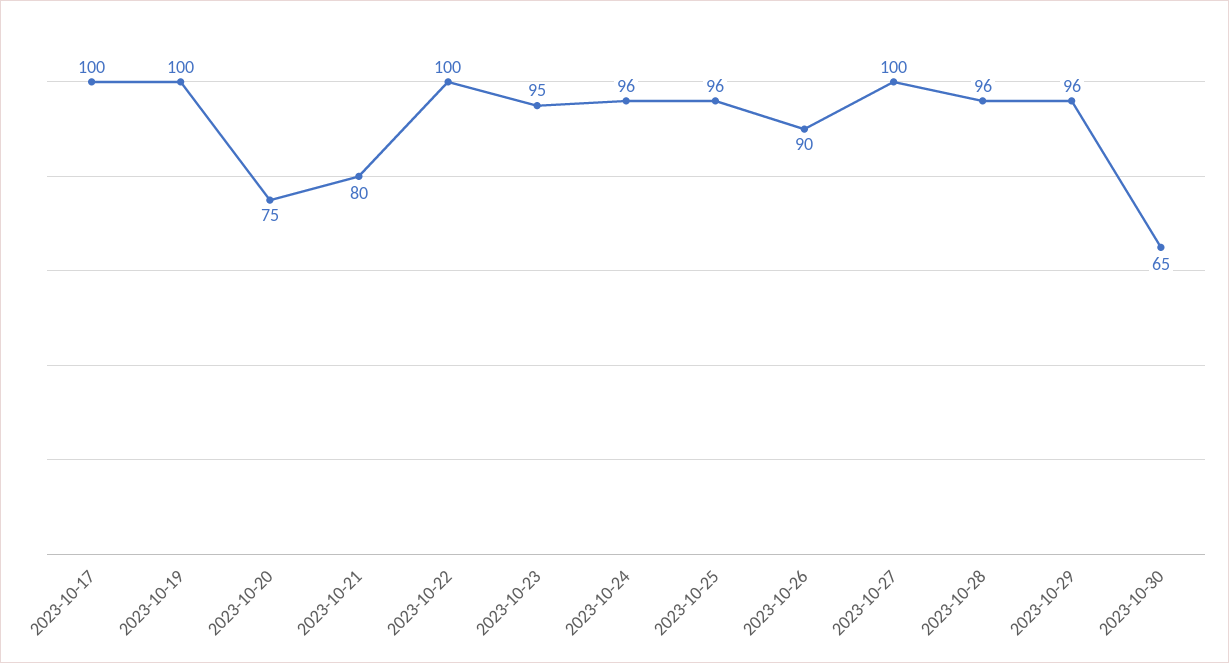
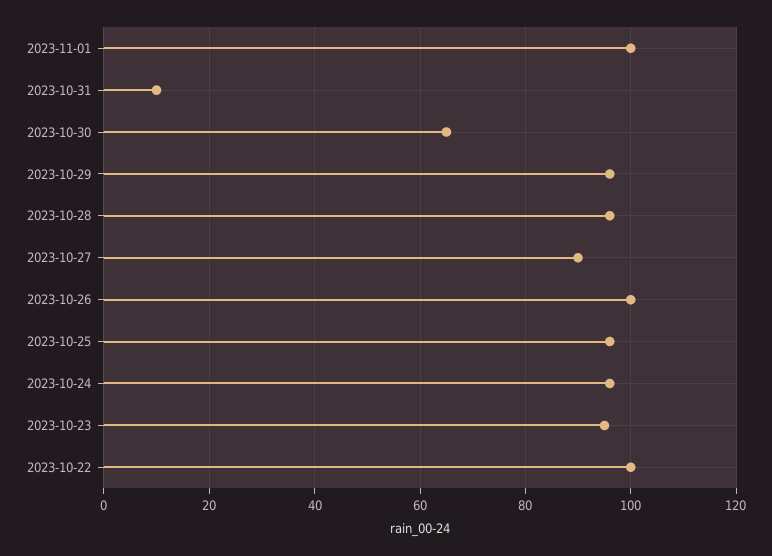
2023-10-17: 100 -> none
2023-10-19: 100 -> none
2023-10-20: 75 -> none
2023-10-21: 80 -> none
2023-10-26: 90 -> 100
2023-10-27: 100 -> 90
2023-11-01: none -> 100
2023-10-31: none -> 10

